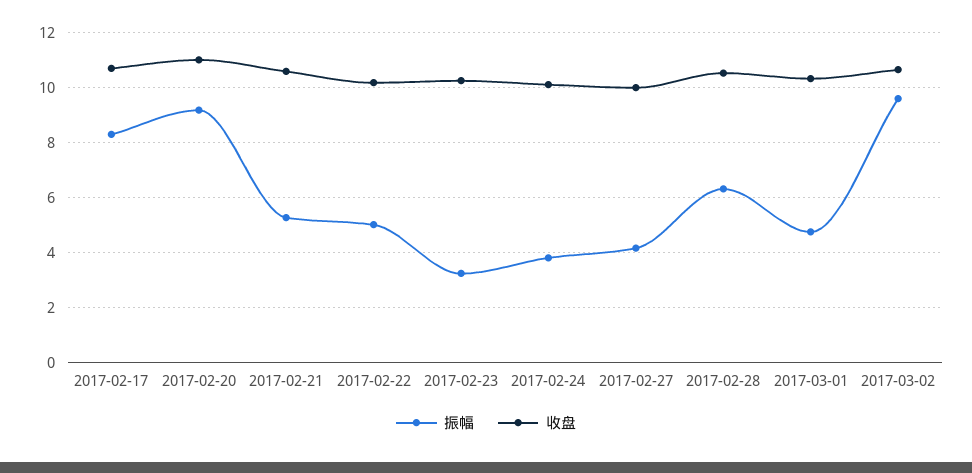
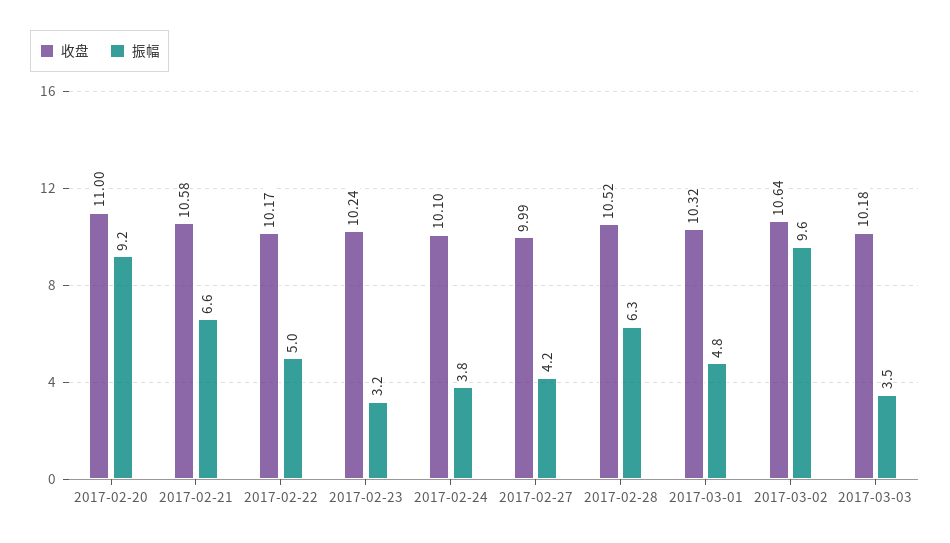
振幅, 2017-02-17: 8.25 -> none
收盘, 2017-02-17: 10.75 -> none
振幅, 2017-02-21: 5.25 -> 6.6
收盘, 2017-03-03: none -> 10.18
振幅, 2017-03-03: none -> 3.5

